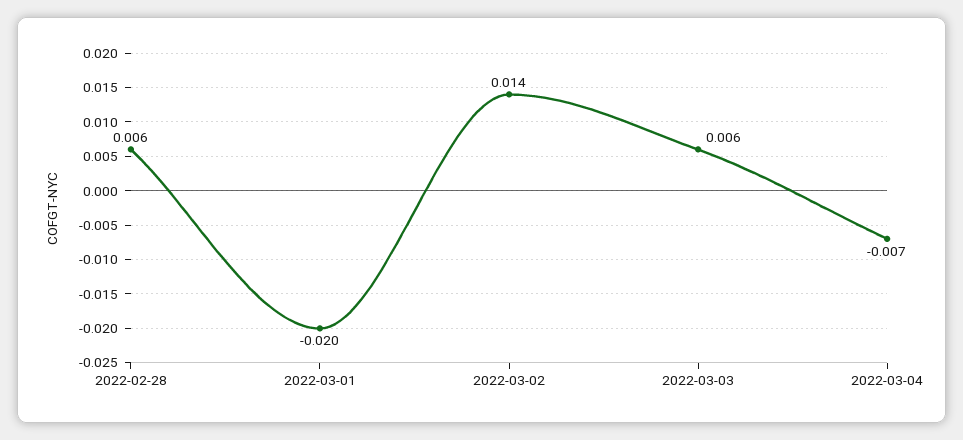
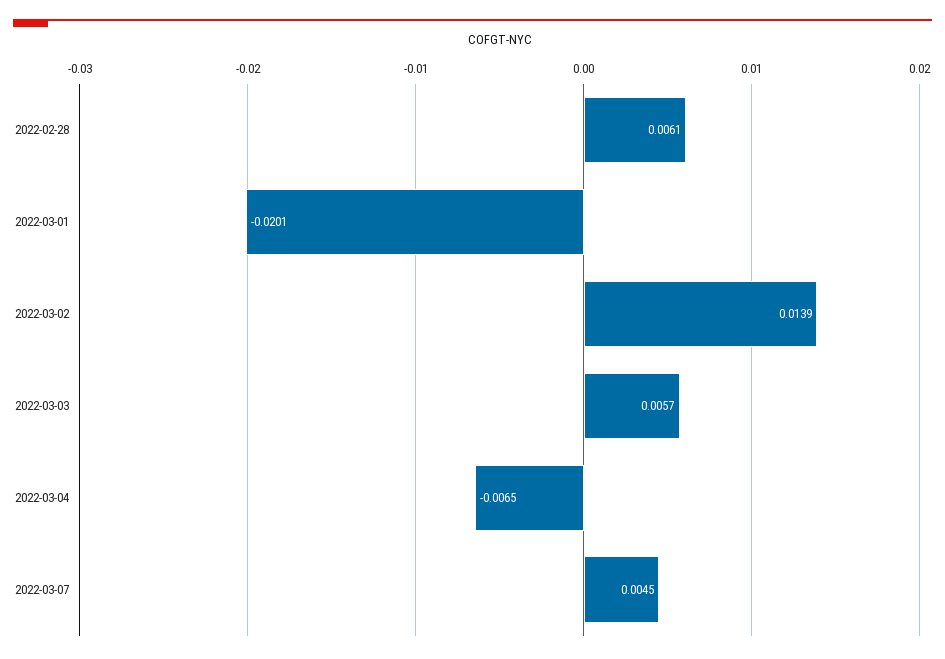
2022-03-07: none -> 0.0045

